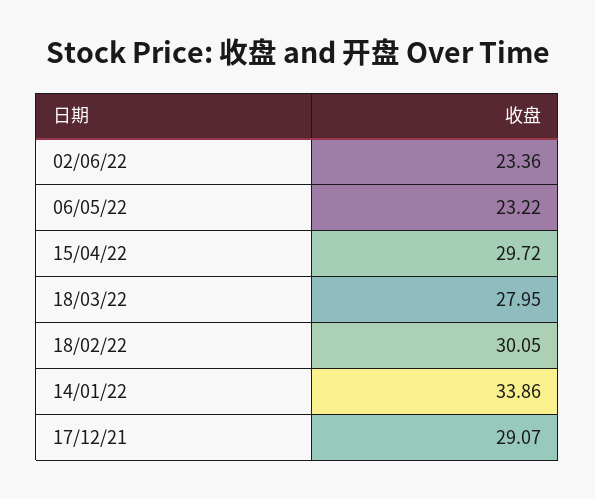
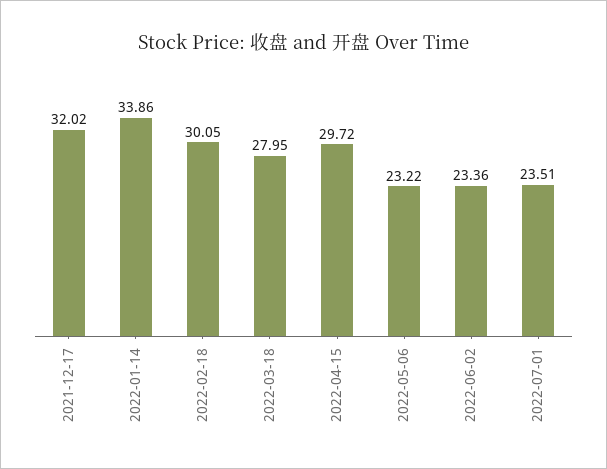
17/12/21: 29.07 -> 32.02
2022-07-01: none -> 23.51

